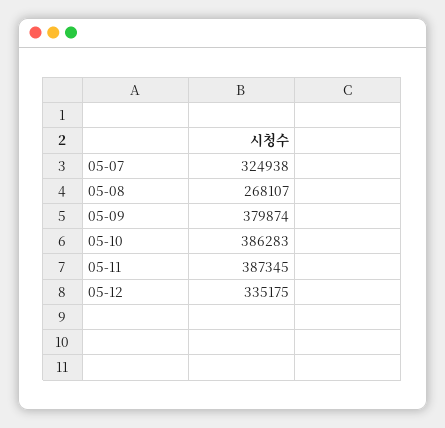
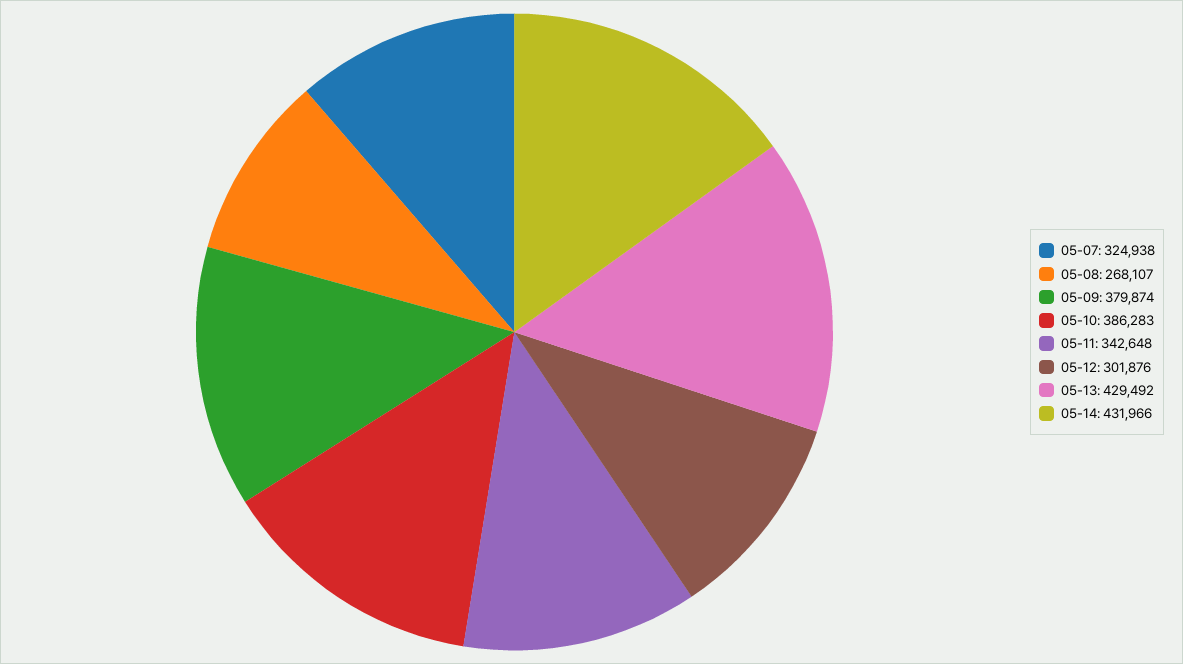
05-11: 387345 -> 342648
05-12: 335175 -> 301876
05-13: none -> 429492
05-14: none -> 431966

